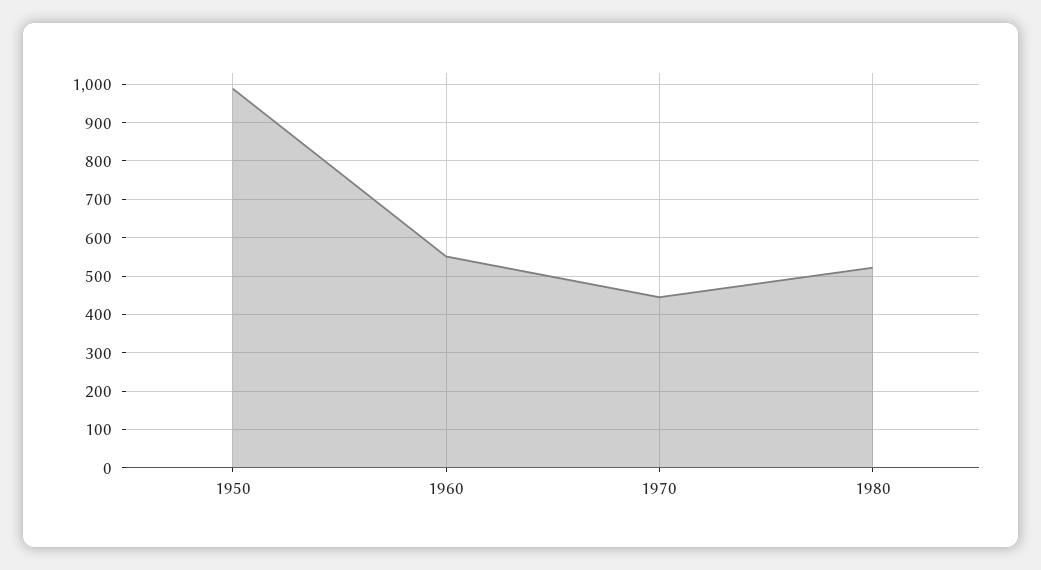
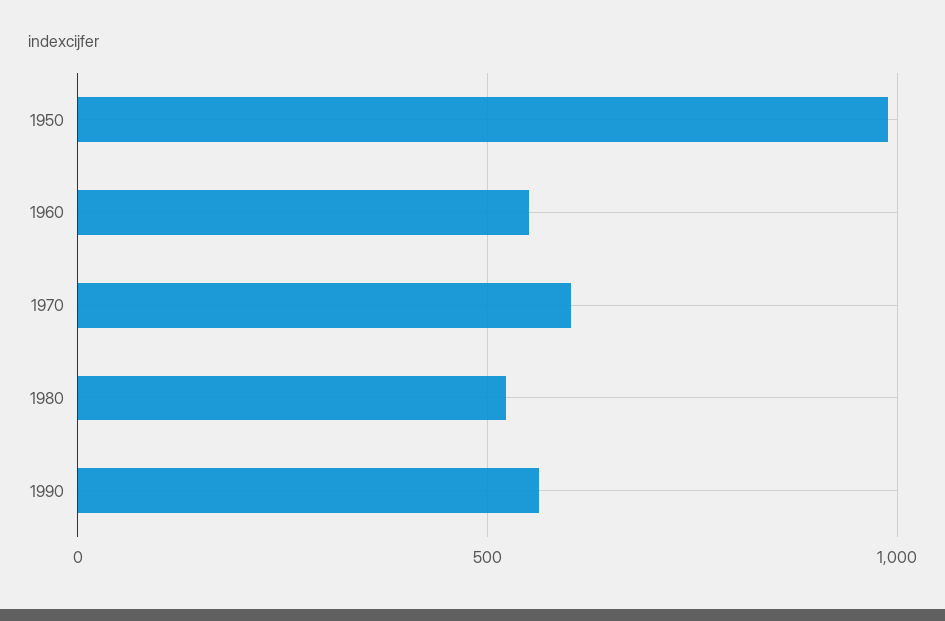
1970: 440 -> 600
1990: none -> 550

